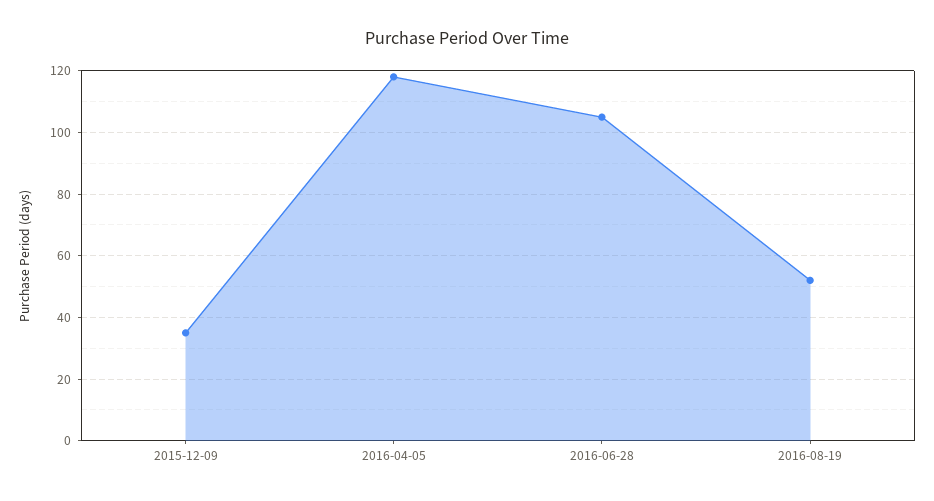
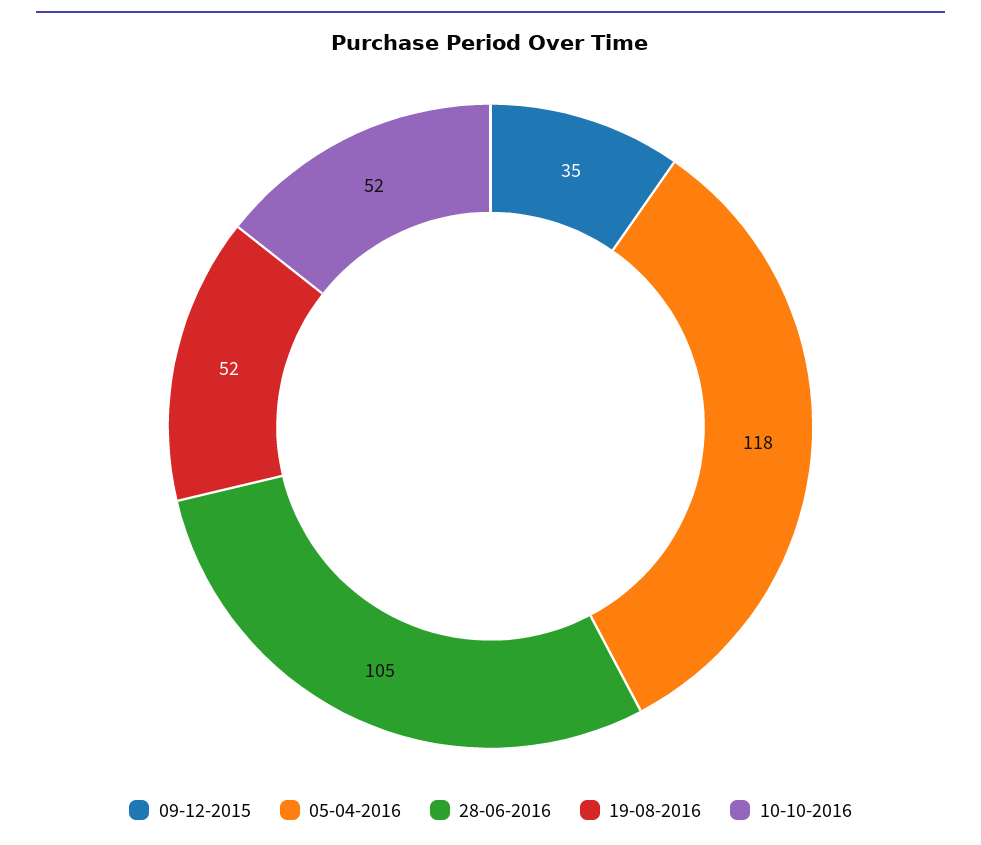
10-10-2016: none -> 52

